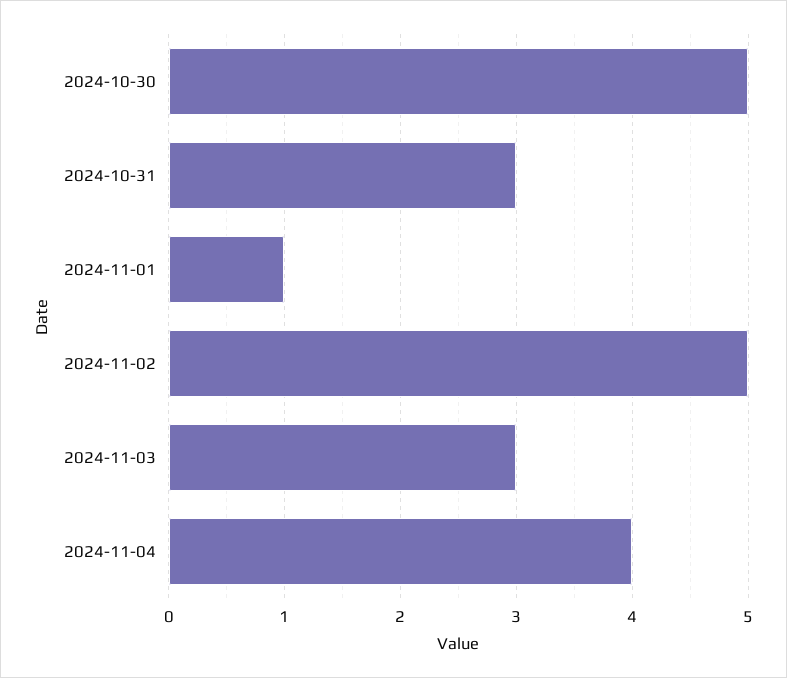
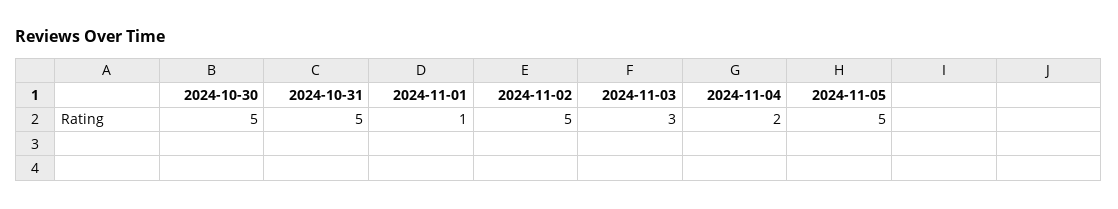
2024-10-31: 3 -> 5
2024-11-04: 4 -> 2
2024-11-05: none -> 5

